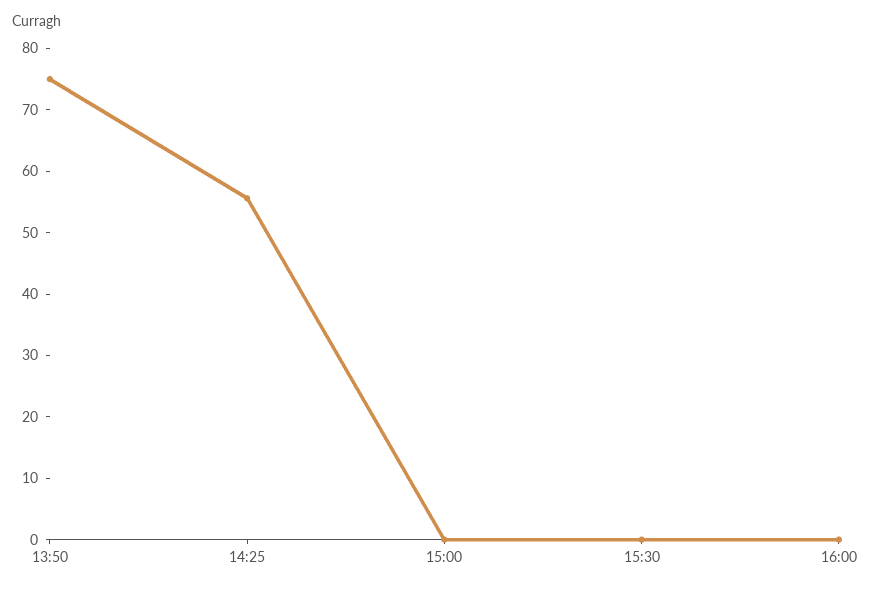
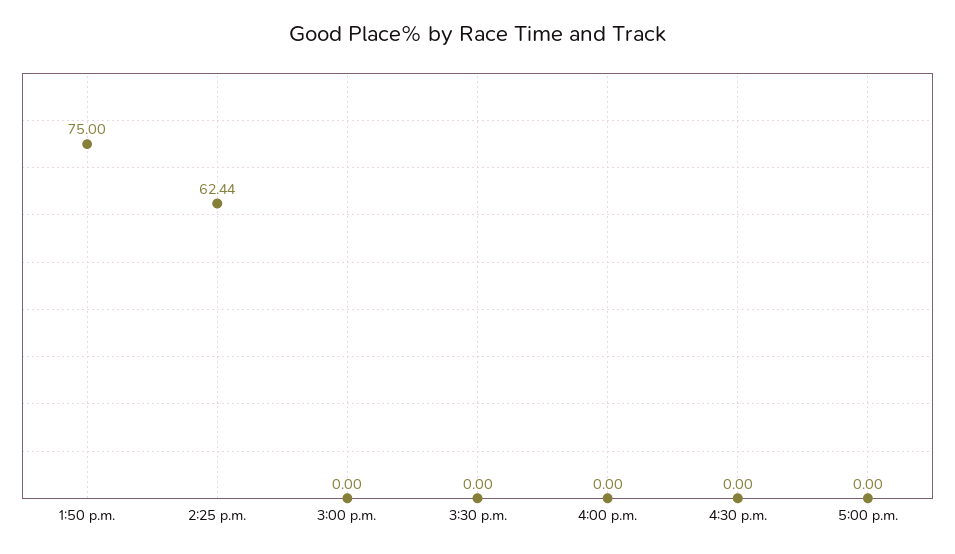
14:25: 56 -> 62.44
4:30 p.m.: none -> 0
5:00 p.m.: none -> 0

